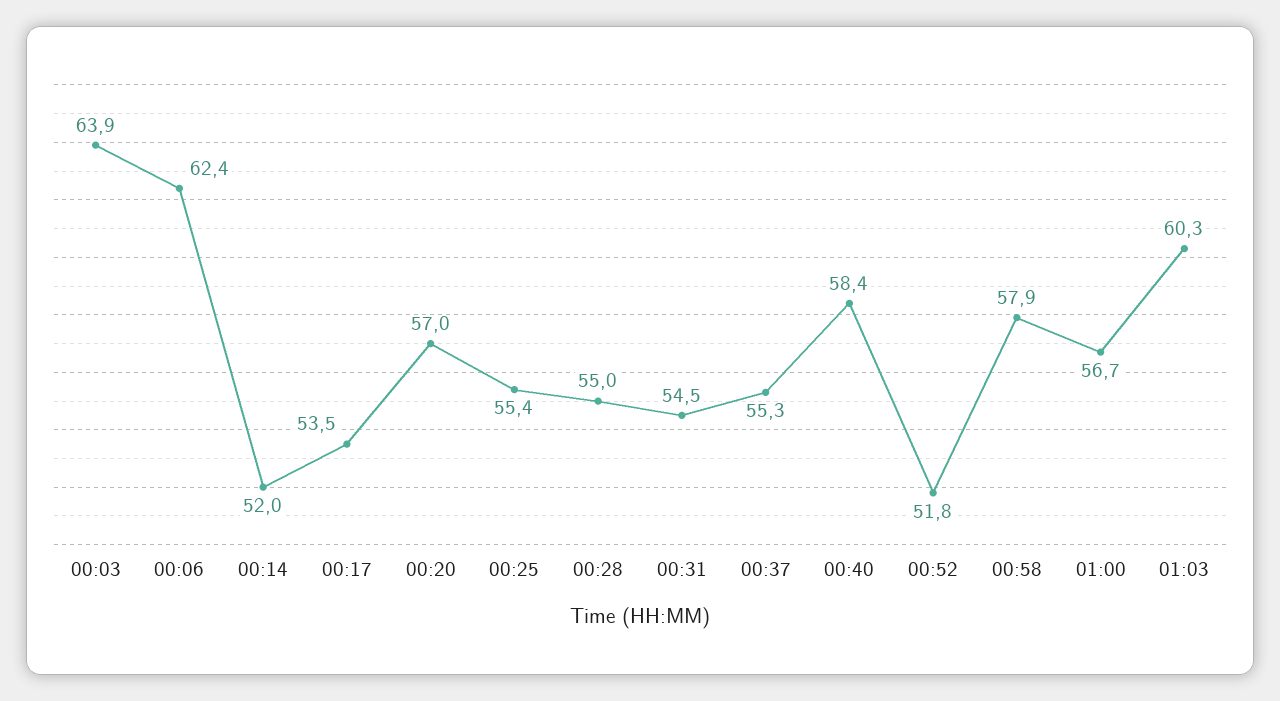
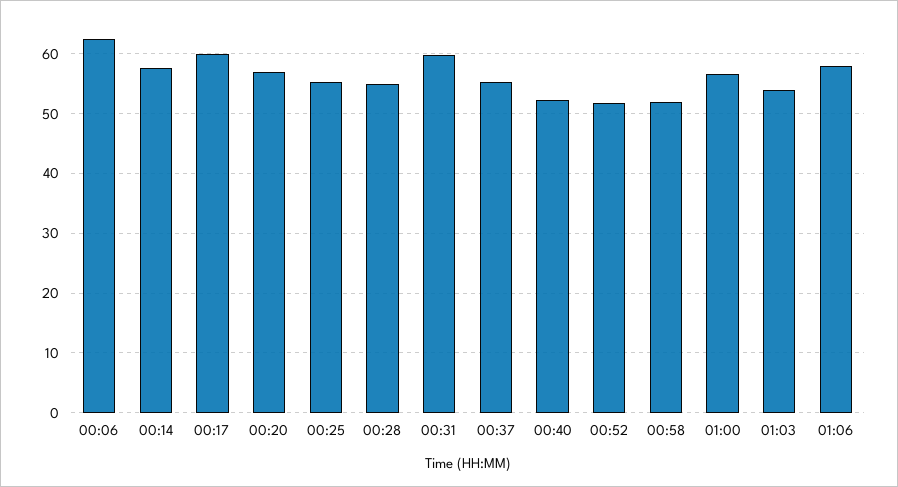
00:03: 63.9 -> none
00:14: 52 -> 58
00:17: 53.5 -> 60
00:31: 54.5 -> 60
00:40: 58.4 -> 52
00:58: 57.9 -> 52
01:03: 60.3 -> 54
01:06: none -> 58

